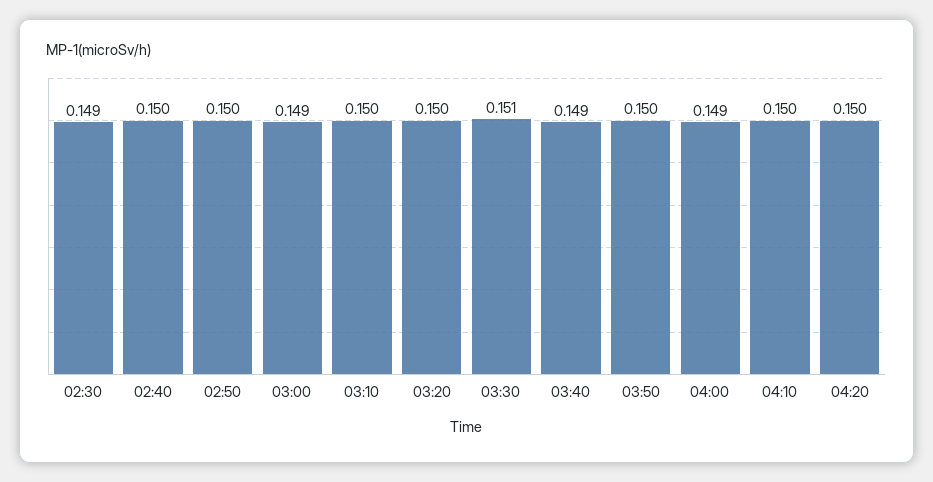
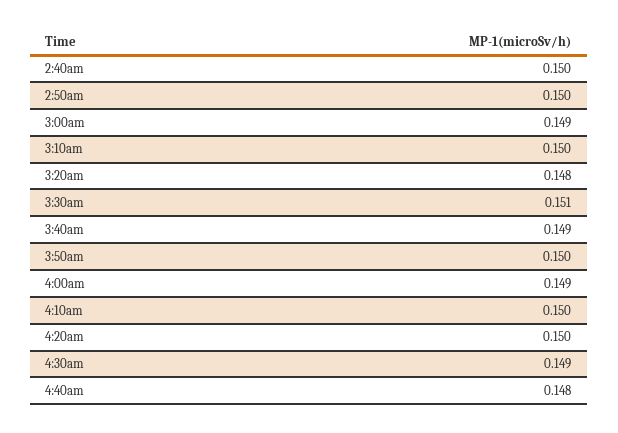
02:30: 0.149 -> none
03:20: 0.15 -> 0.148
4:30am: none -> 0.149
4:40am: none -> 0.148

